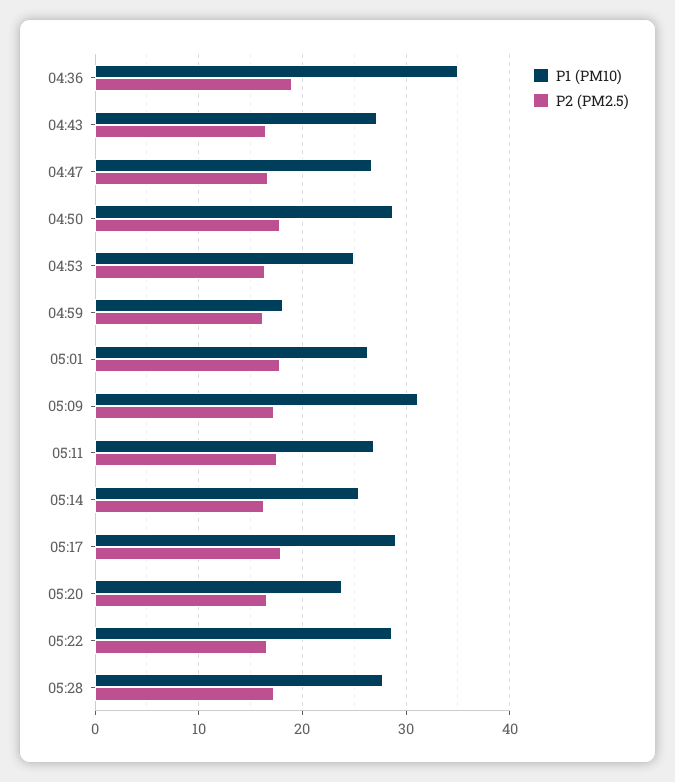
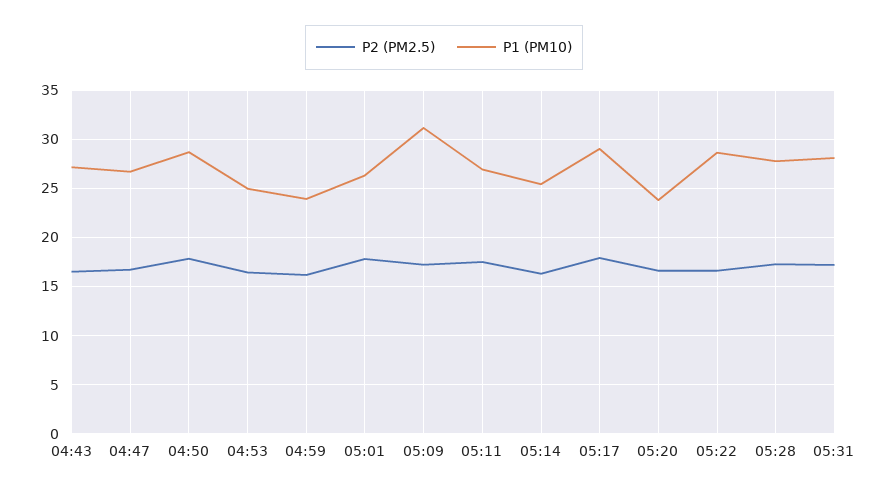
P1 (PM10), 04:36: 35 -> none
P2 (PM2.5), 04:36: 19 -> none
P1 (PM10), 04:59: 18 -> 24
P2 (PM2.5), 05:31: none -> 17
P1 (PM10), 05:31: none -> 28

